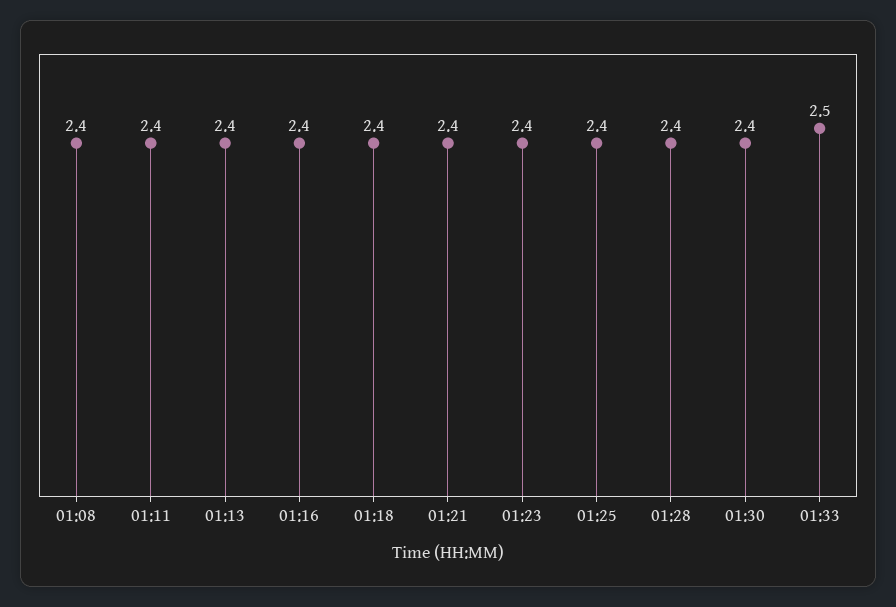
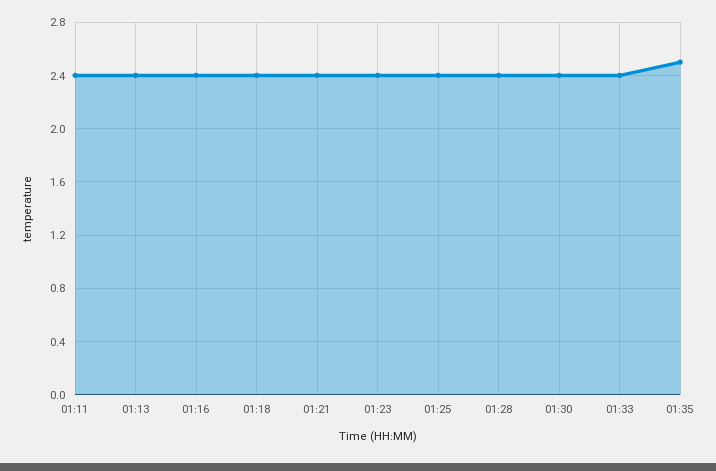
01:08: 2.4 -> none
01:33: 2.5 -> 2.4
01:35: none -> 2.5

